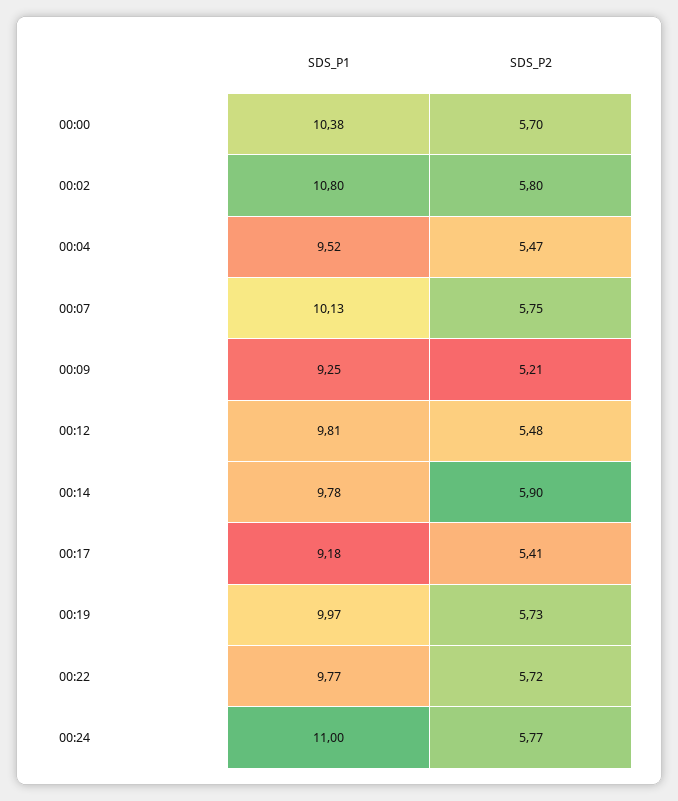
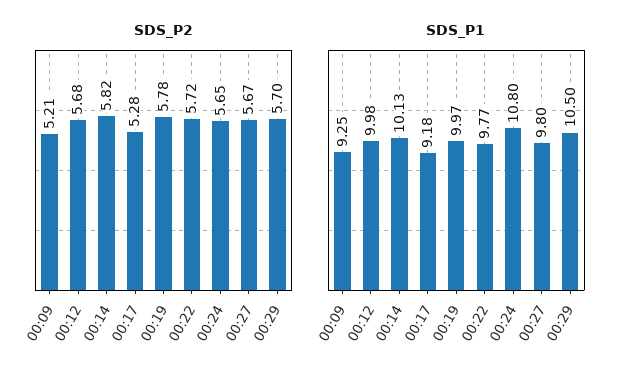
SDS_P1, 00:00: 10.38 -> none
SDS_P2, 00:00: 5.7 -> none
SDS_P1, 00:02: 10.8 -> none
SDS_P2, 00:02: 5.8 -> none
SDS_P1, 00:04: 9.52 -> none
SDS_P2, 00:04: 5.47 -> none
SDS_P1, 00:07: 10.13 -> none
SDS_P2, 00:07: 5.75 -> none
SDS_P1, 00:12: 9.81 -> 9.98
SDS_P2, 00:12: 5.48 -> 5.68
SDS_P1, 00:14: 9.78 -> 10.13
SDS_P2, 00:14: 5.9 -> 5.82
SDS_P2, 00:17: 5.41 -> 5.28
SDS_P2, 00:19: 5.73 -> 5.78
SDS_P1, 00:24: 11 -> 10.8
SDS_P2, 00:24: 5.77 -> 5.65
SDS_P2, 00:27: none -> 5.67
SDS_P2, 00:29: none -> 5.7
SDS_P1, 00:27: none -> 9.8
SDS_P1, 00:29: none -> 10.5

